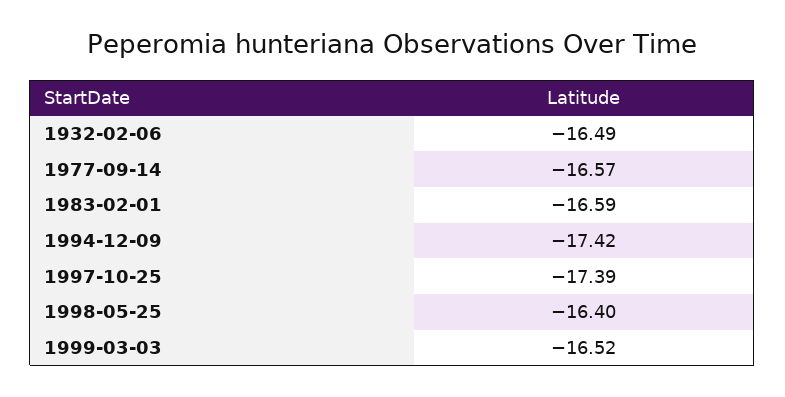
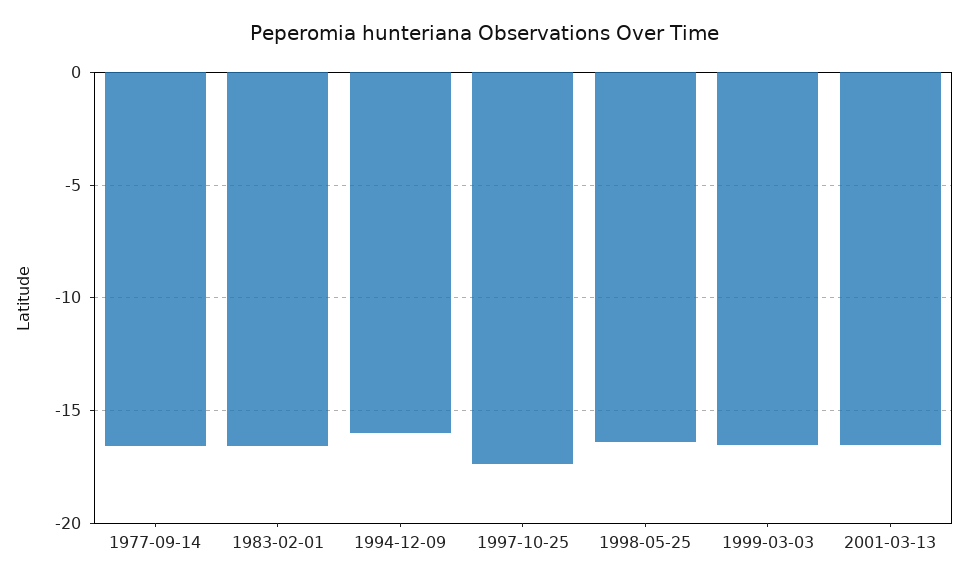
1932-02-06: -16.49 -> none
1994-12-09: -17.42 -> -16
2001-03-13: none -> -16.5

